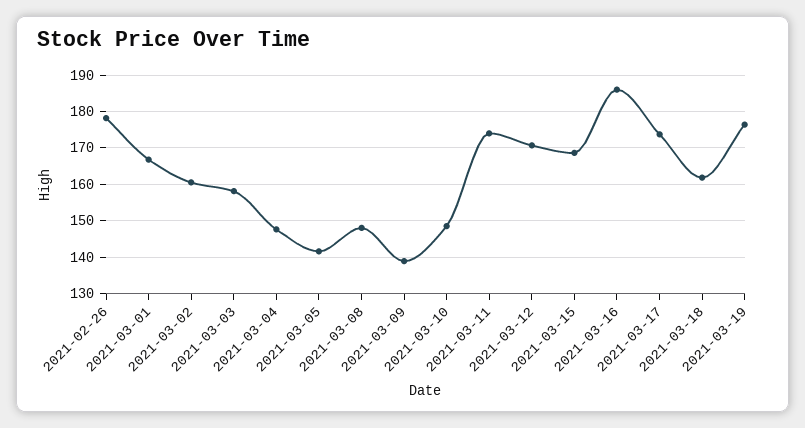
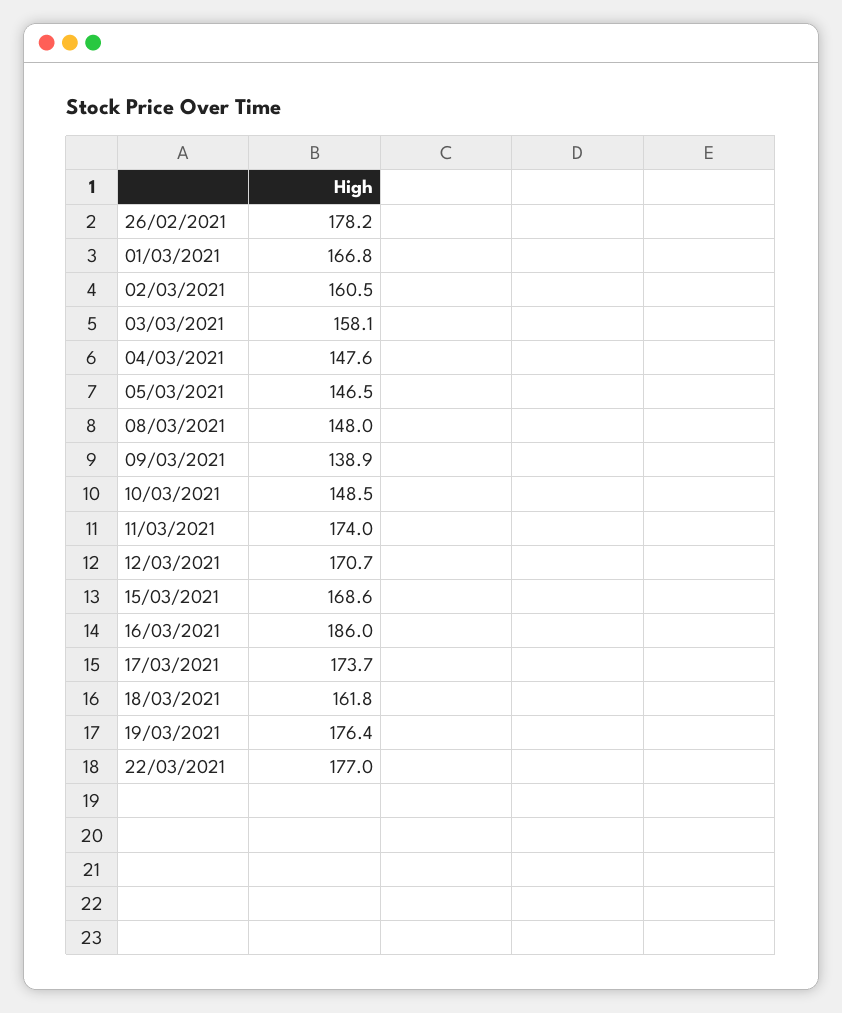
2021-03-05: 142 -> 146.5
22/03/2021: none -> 177

